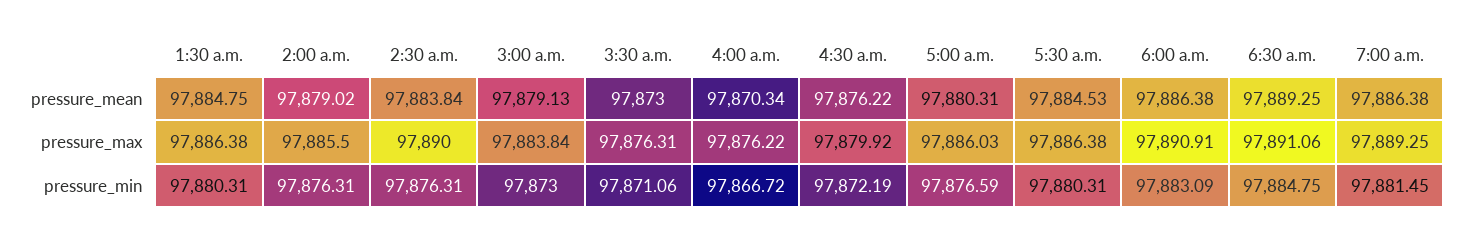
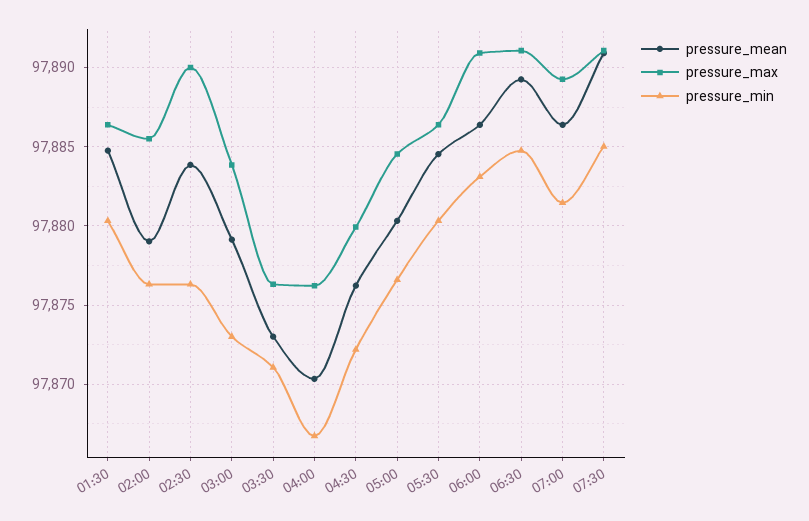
pressure_max, 5:00 a.m.: 97886.03 -> 97884.5
pressure_mean, 07:30: none -> 97891
pressure_max, 07:30: none -> 97891
pressure_min, 07:30: none -> 97885

